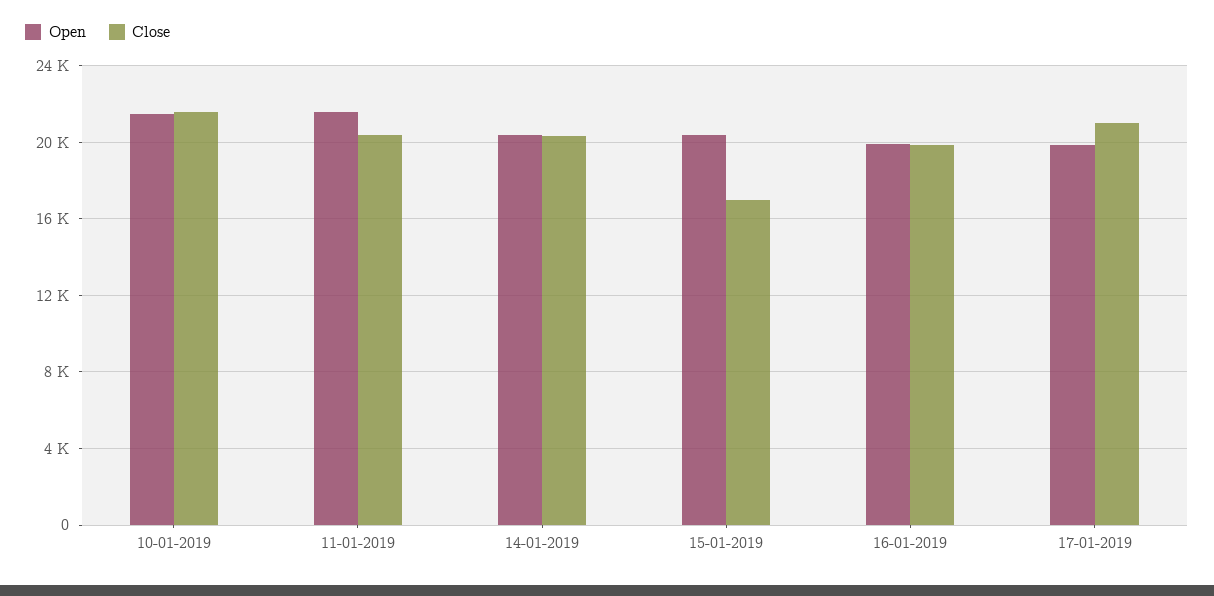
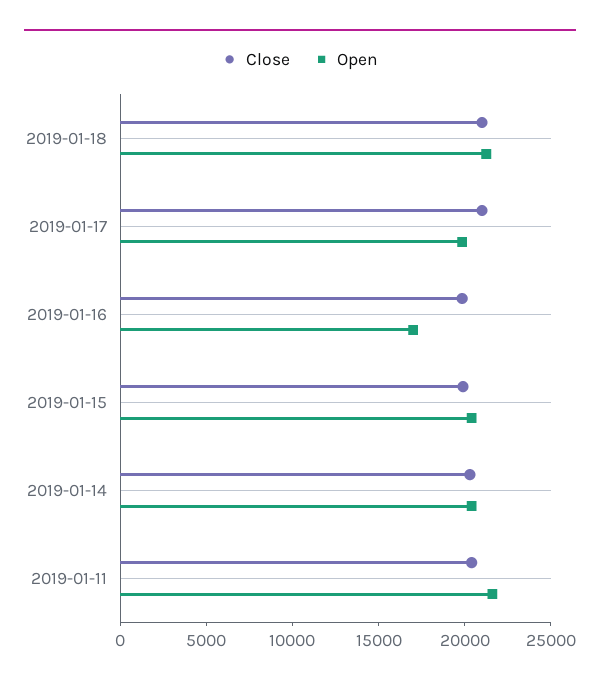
Open, 10-01-2019: 21500 -> none
Close, 10-01-2019: 21500 -> none
Close, 15-01-2019: 17000 -> 20000
Open, 16-01-2019: 20000 -> 17000
Close, 2019-01-18: none -> 21000
Open, 2019-01-18: none -> 21000

